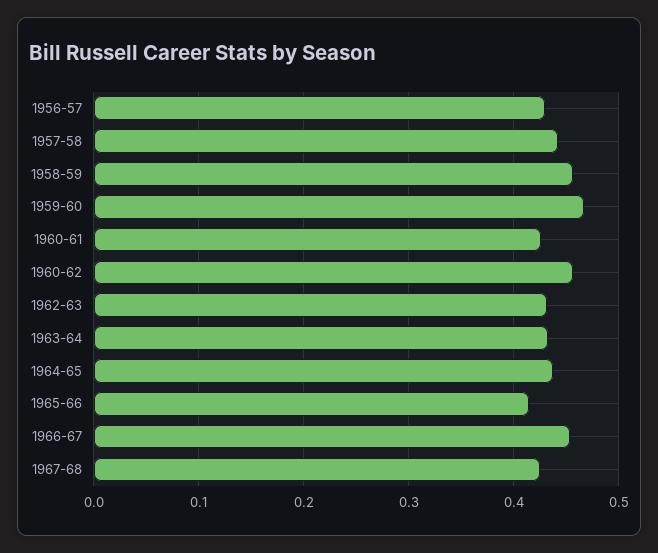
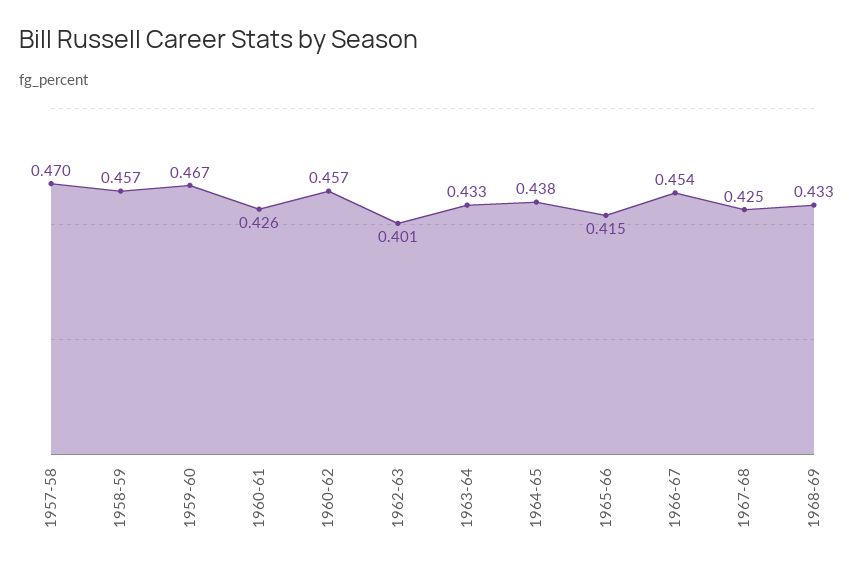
1956-57: 0.43 -> none
1957-58: 0.44 -> 0.47
1962-63: 0.43 -> 0.401
1968-69: none -> 0.433

